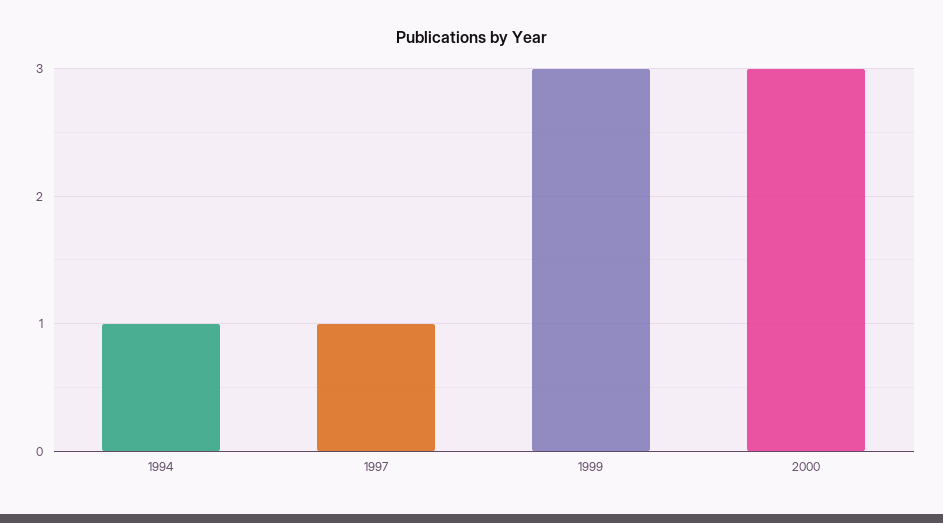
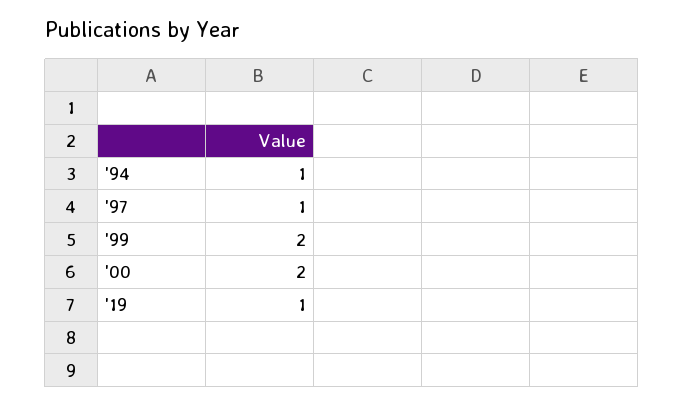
1999: 3 -> 2
2000: 3 -> 2
'19: none -> 1

